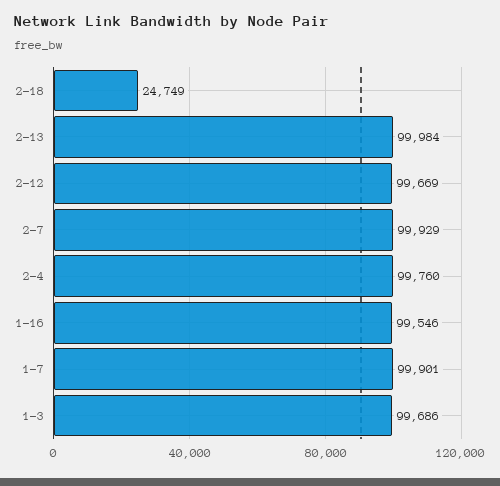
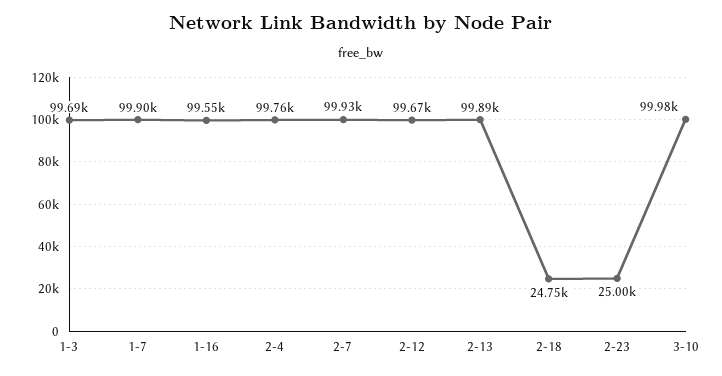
2-13: 99984 -> 99890
2-23: none -> 25000
3-10: none -> 99980

